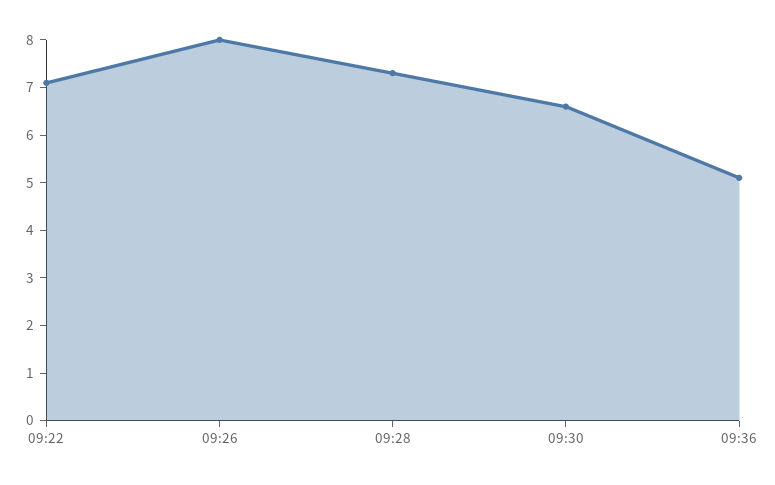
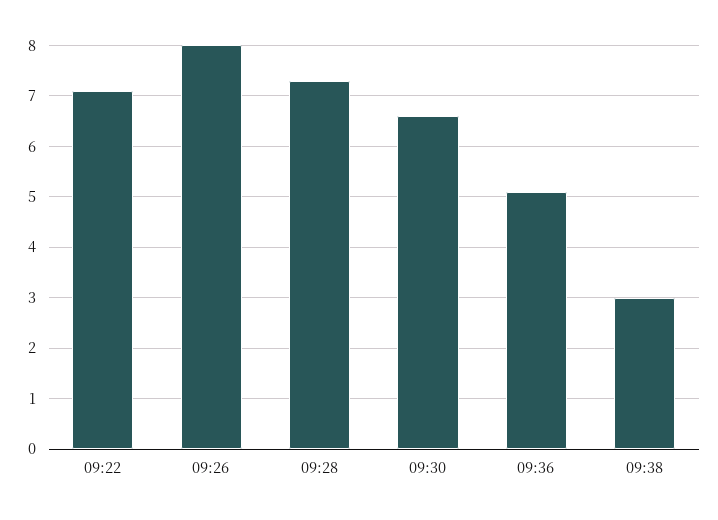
09:38: none -> 3

